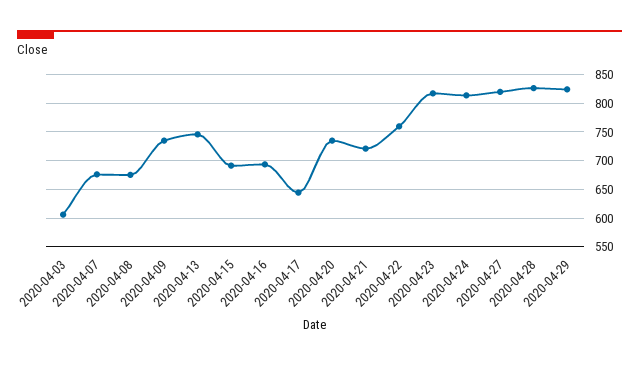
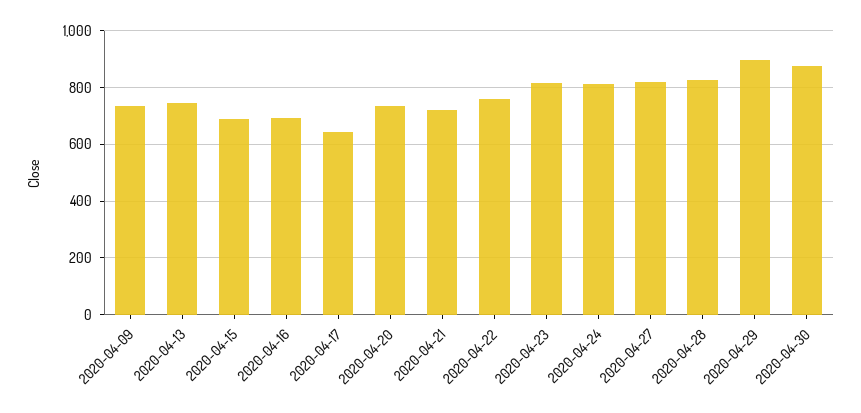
2020-04-03: 600 -> none
2020-04-07: 675 -> none
2020-04-08: 675 -> none
2020-04-29: 825 -> 900
2020-04-30: none -> 875

